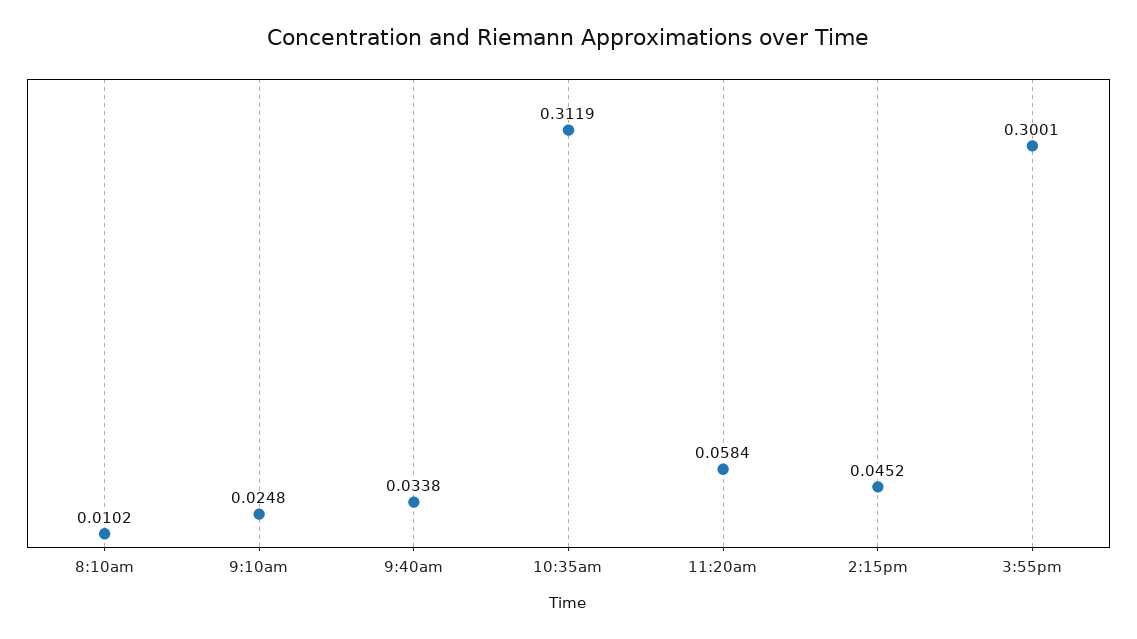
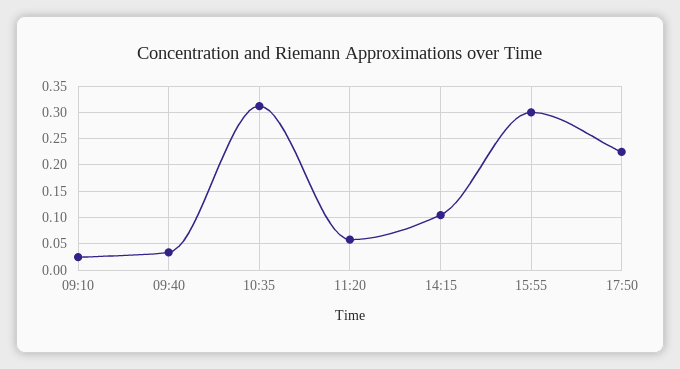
8:10am: 0.0102 -> none
2:15pm: 0.0452 -> 0.1
17:50: none -> 0.225

